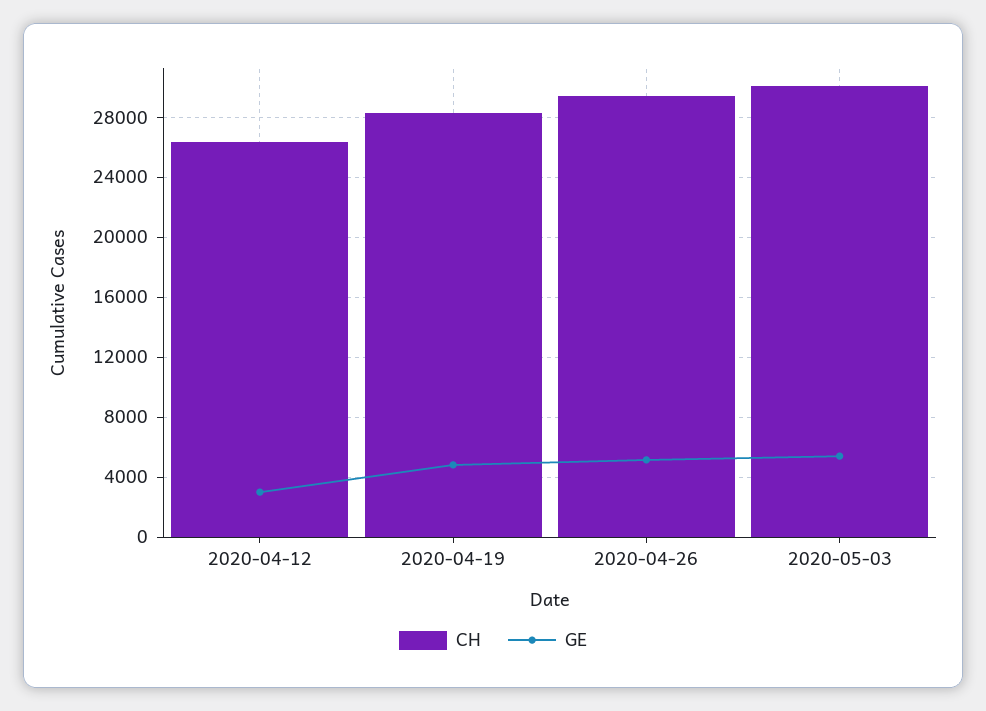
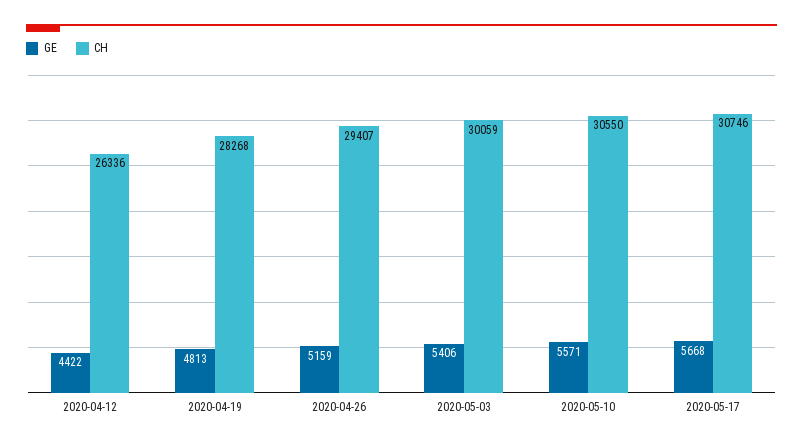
GE, 2020-04-12: 3000 -> 4422
GE, 2020-05-10: none -> 5571
CH, 2020-05-10: none -> 30550
GE, 2020-05-17: none -> 5668
CH, 2020-05-17: none -> 30746

